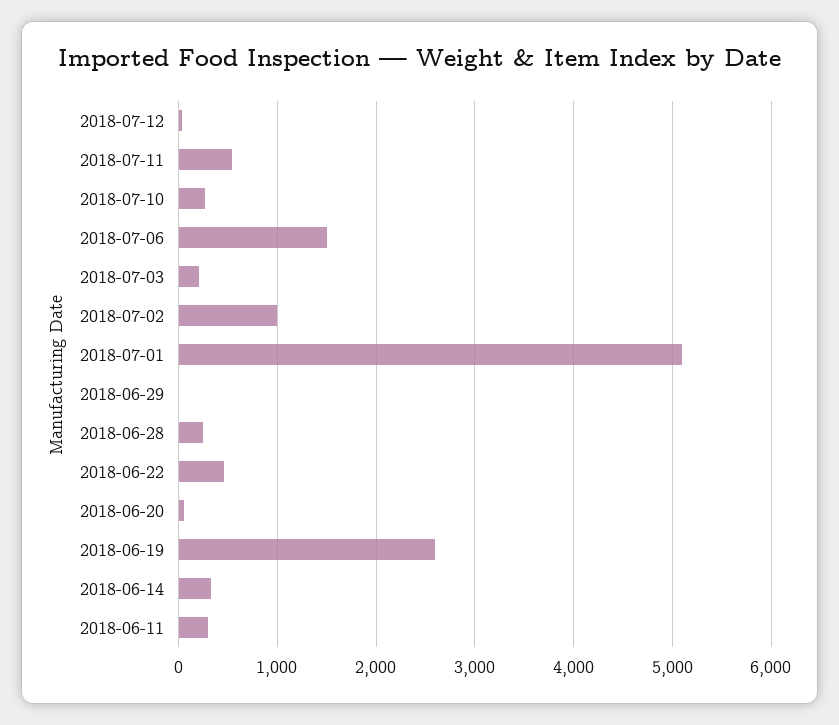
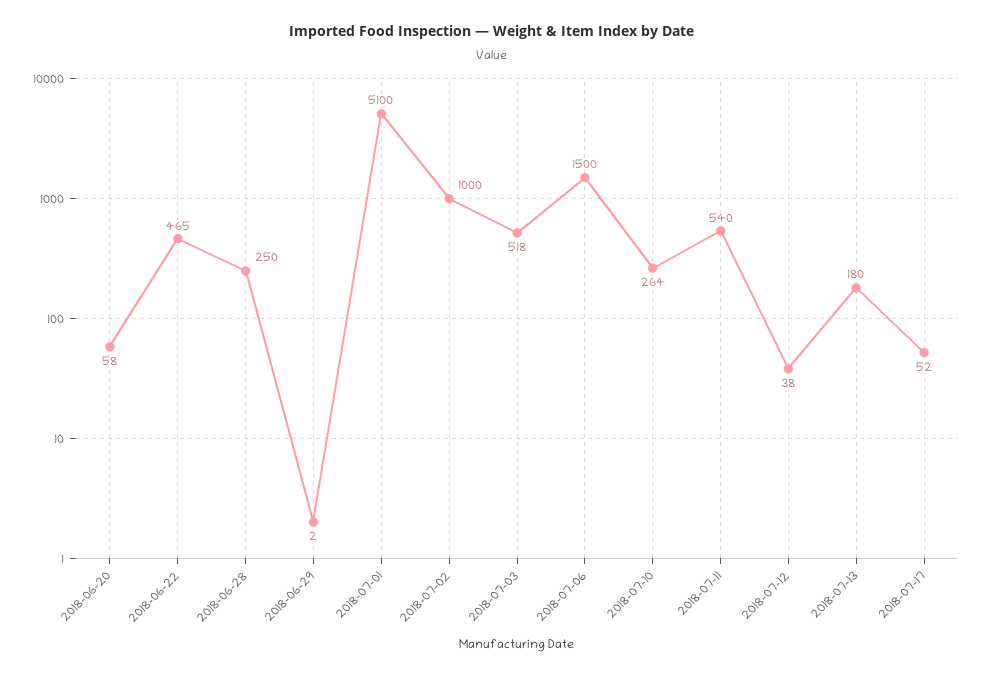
2018-07-03: 200 -> 518
2018-06-19: 2600 -> none
2018-06-14: 300 -> none
2018-06-11: 300 -> none
2018-07-13: none -> 180
2018-07-17: none -> 52

